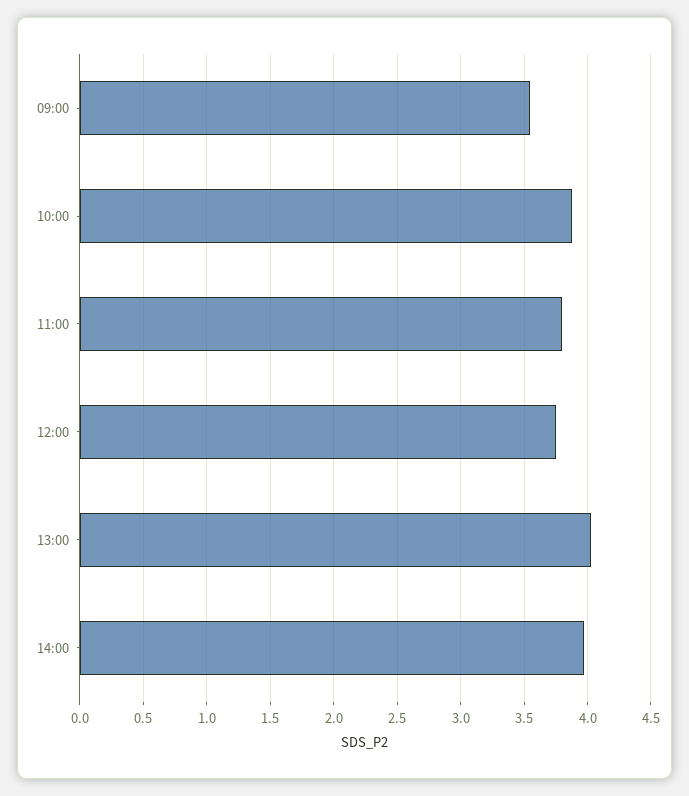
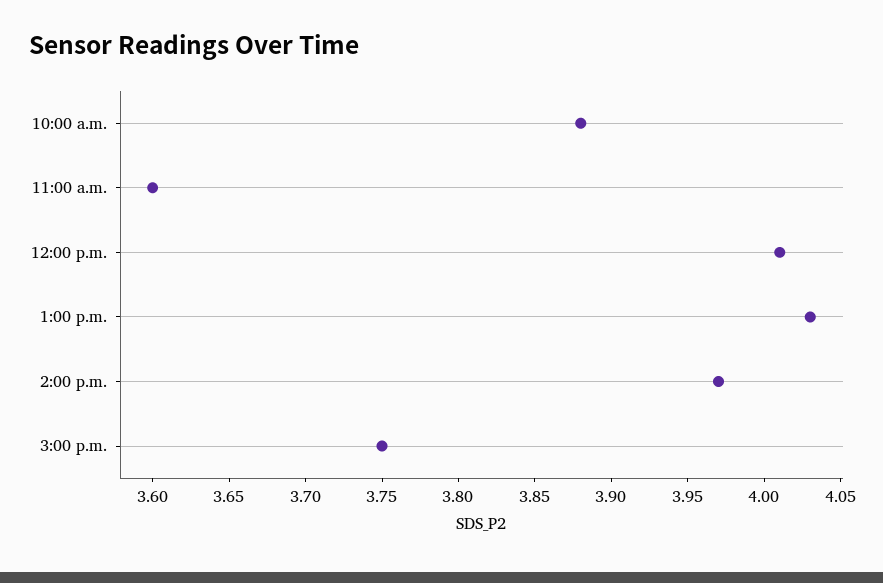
09:00: 3.55 -> none
11:00: 3.8 -> 3.6
12:00: 3.75 -> 4.01
3:00 p.m.: none -> 3.75

